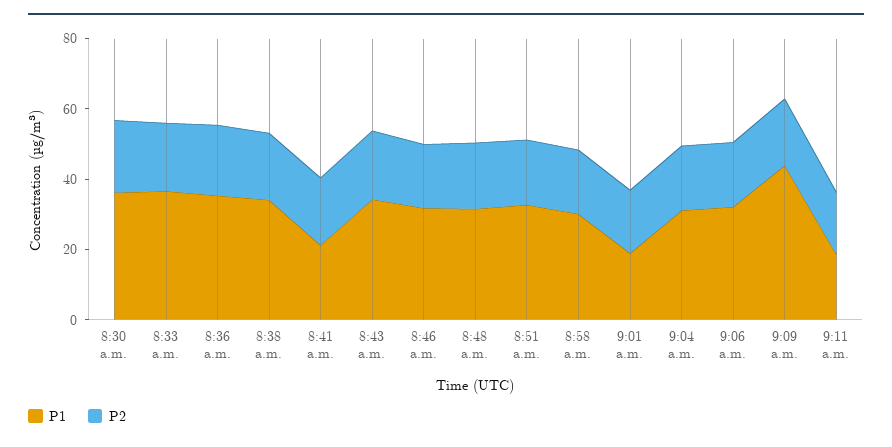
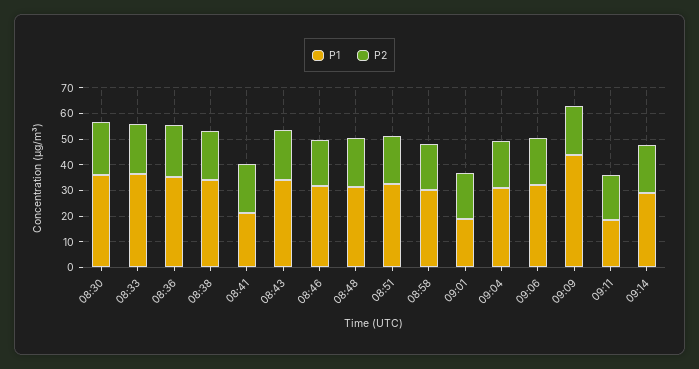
P1, 09:14: none -> 30
P2, 09:14: none -> 20

